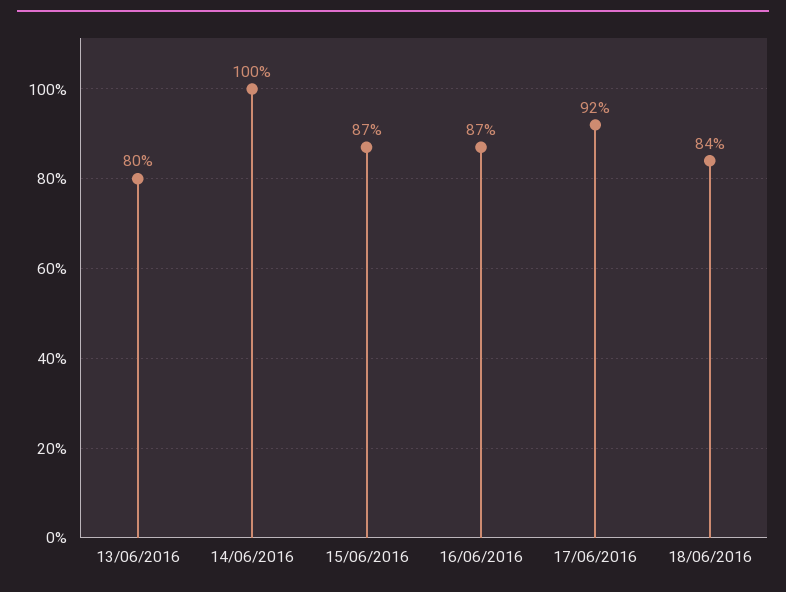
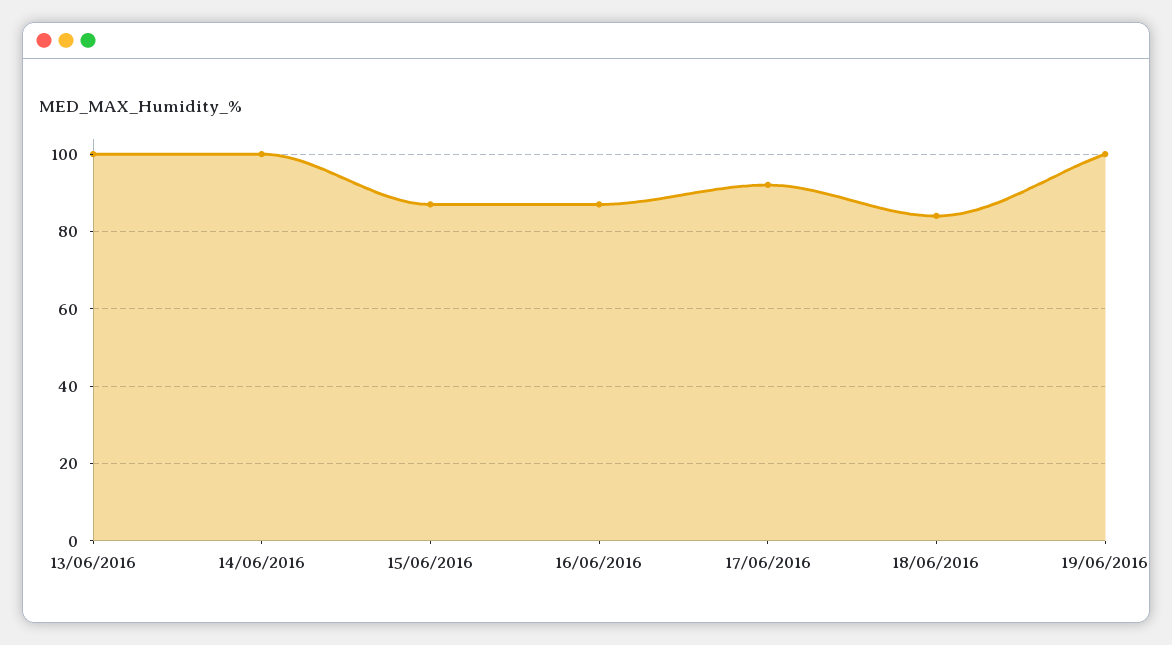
13/06/2016: 80 -> 100
19/06/2016: none -> 100

